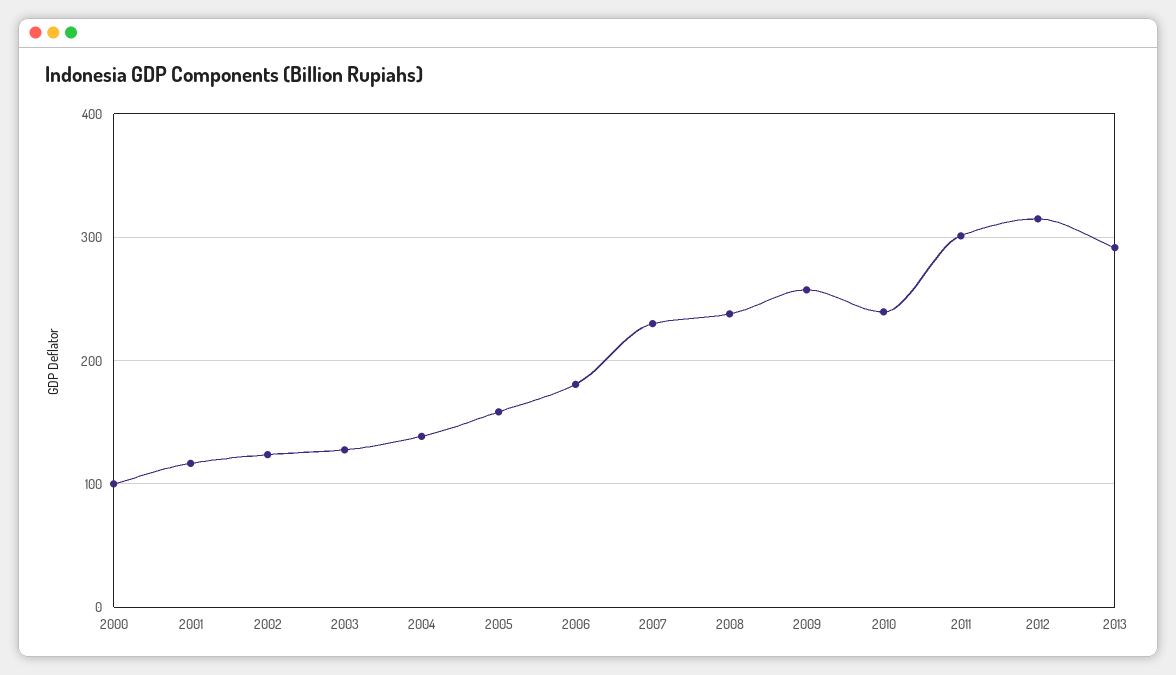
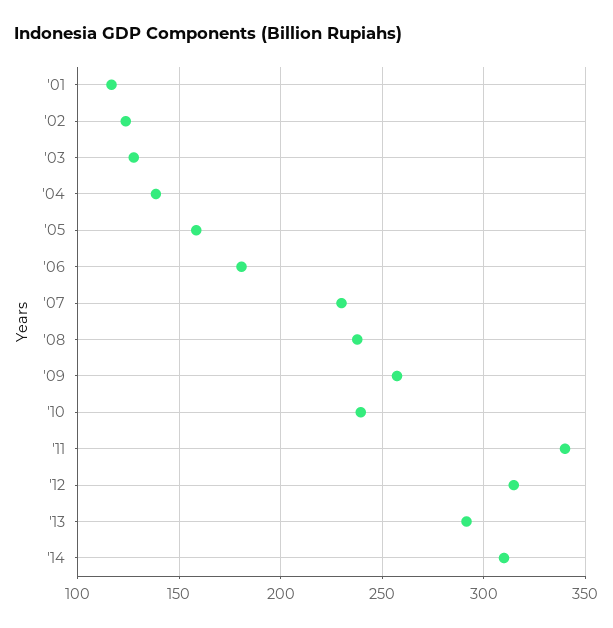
2000: 100 -> none
2011: 300 -> 340
'14: none -> 310

